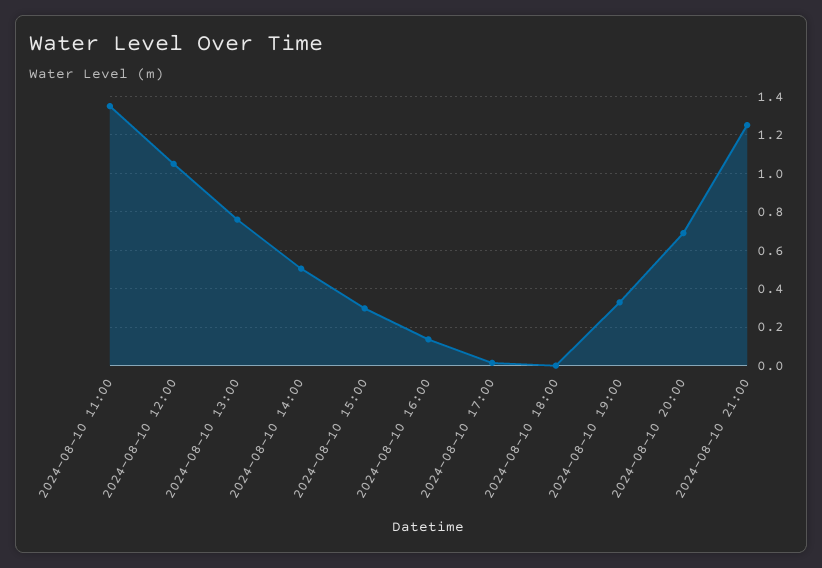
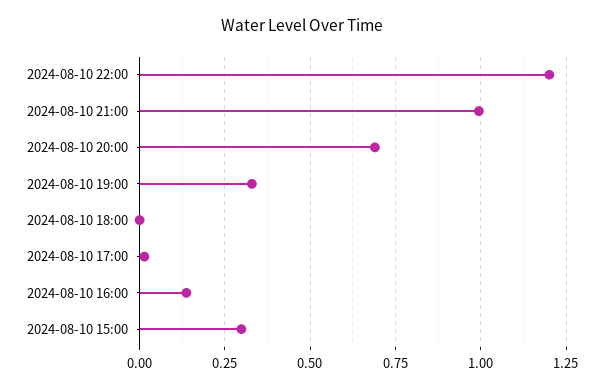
2024-08-10 11:00: 1.35 -> none
2024-08-10 12:00: 1.05 -> none
2024-08-10 13:00: 0.75 -> none
2024-08-10 14:00: 0.5 -> none
2024-08-10 21:00: 1.25 -> 1
2024-08-10 22:00: none -> 1.2

